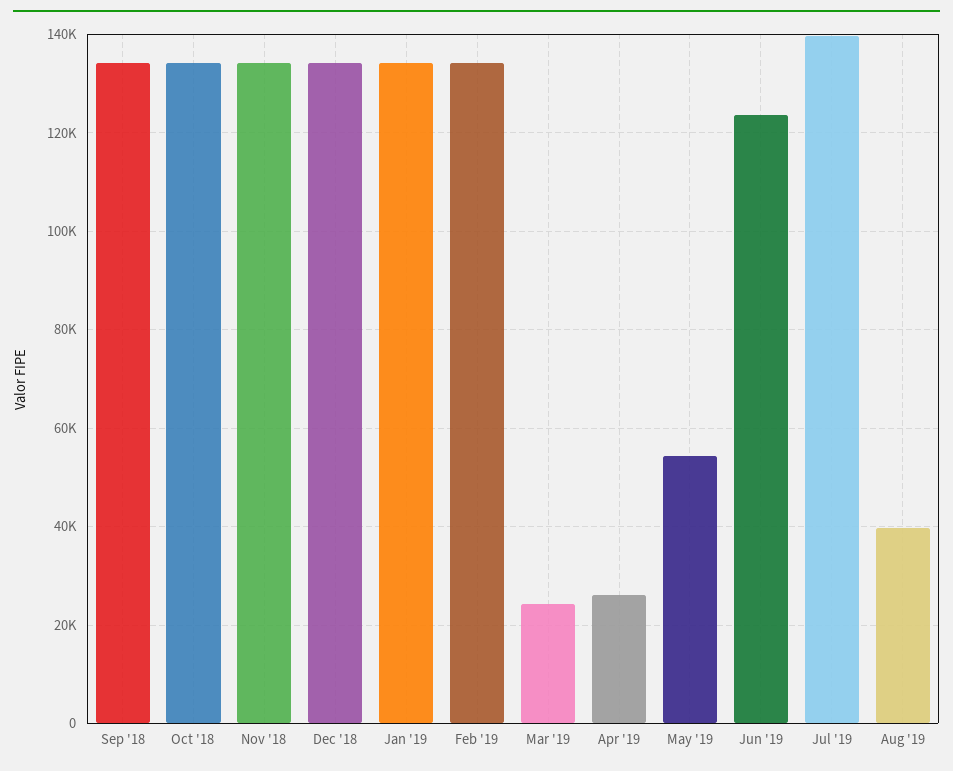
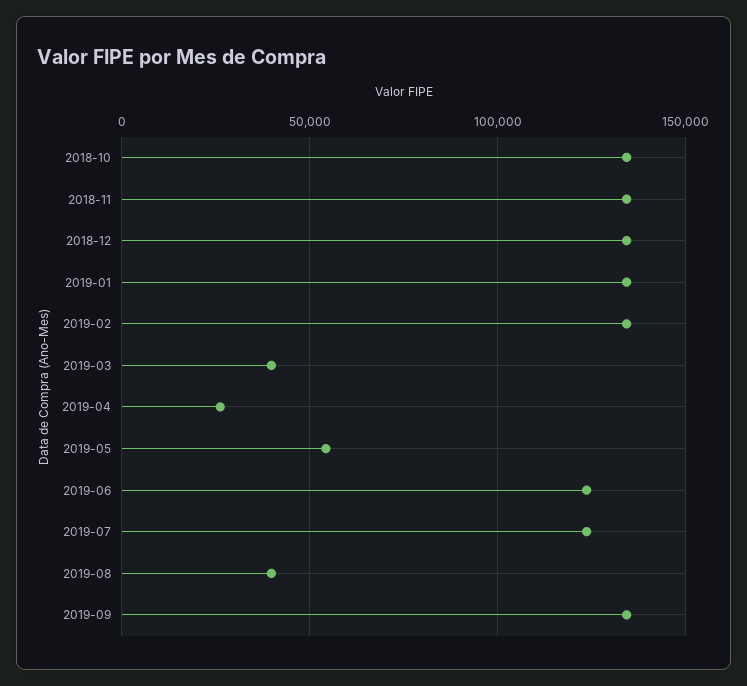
Sep '18: 134000 -> none
Mar '19: 24000 -> 40000
Jul '19: 140000 -> 125000
2019-09: none -> 135000

